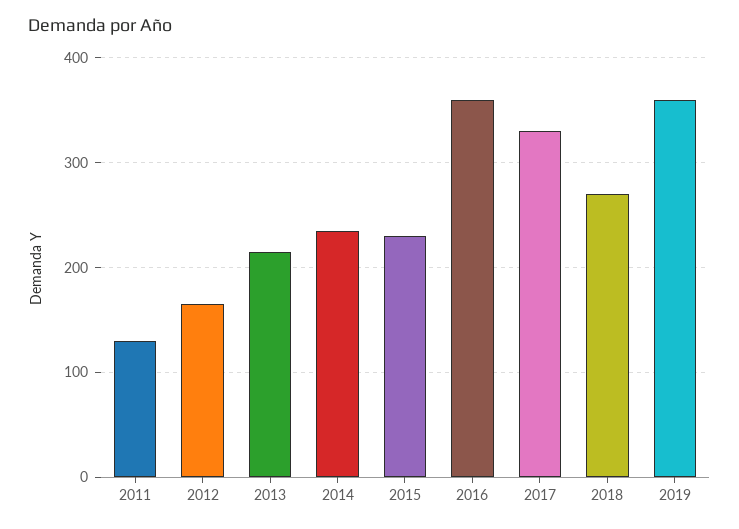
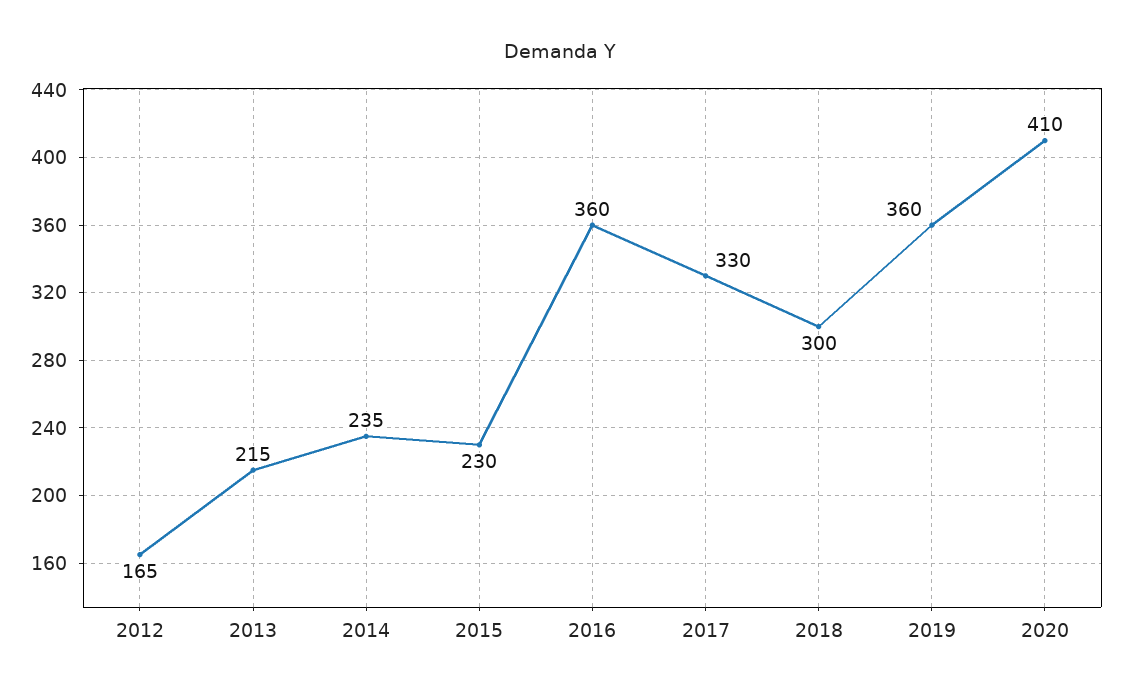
2011: 130 -> none
2018: 270 -> 300
2020: none -> 410

